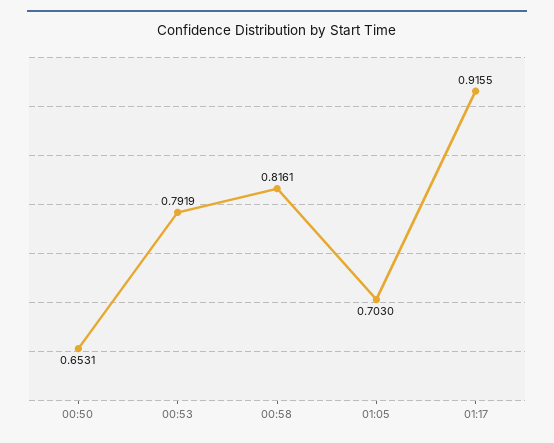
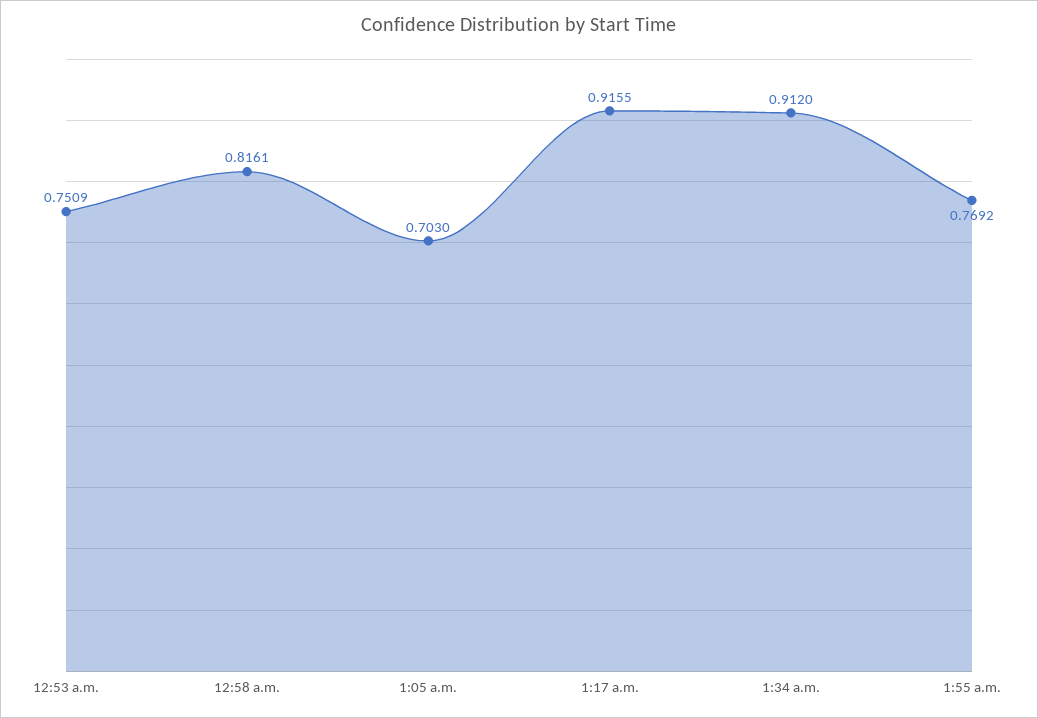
00:50: 0.6531 -> none
00:53: 0.7919 -> 0.7509
1:34 a.m.: none -> 0.912
1:55 a.m.: none -> 0.7692

